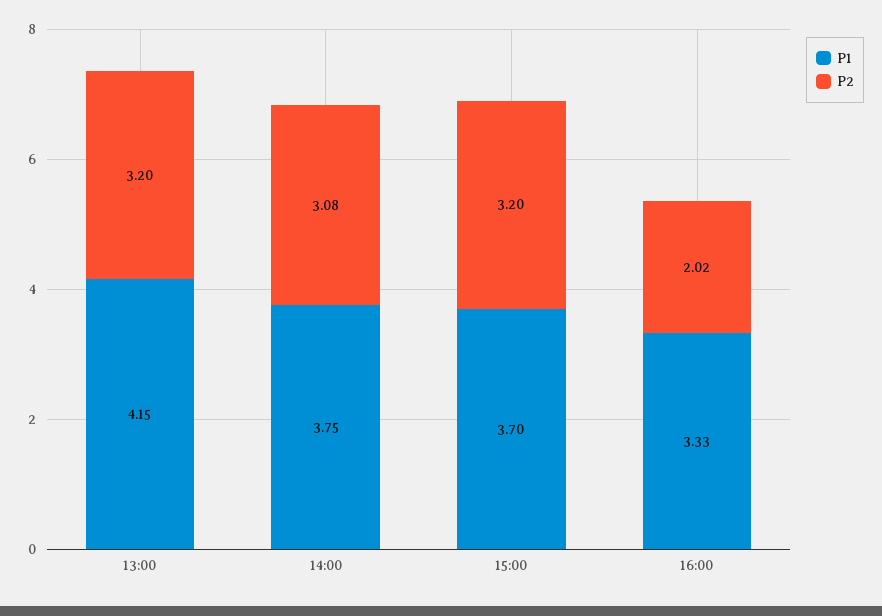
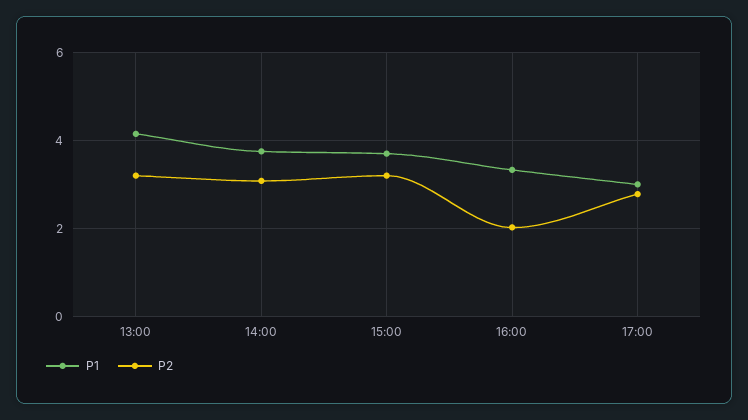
P1, 17:00: none -> 3
P2, 17:00: none -> 2.8

